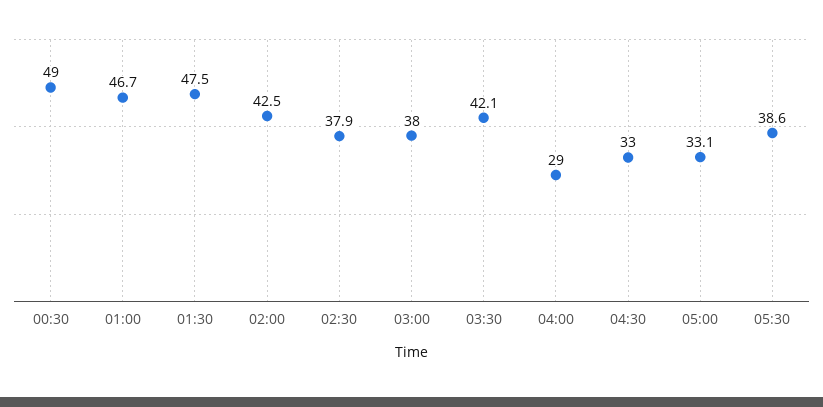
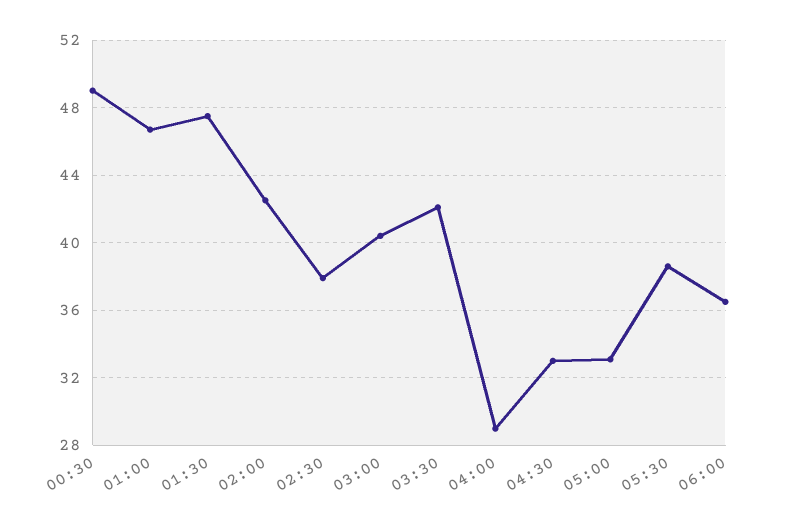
03:00: 38 -> 40.5
06:00: none -> 36.5

